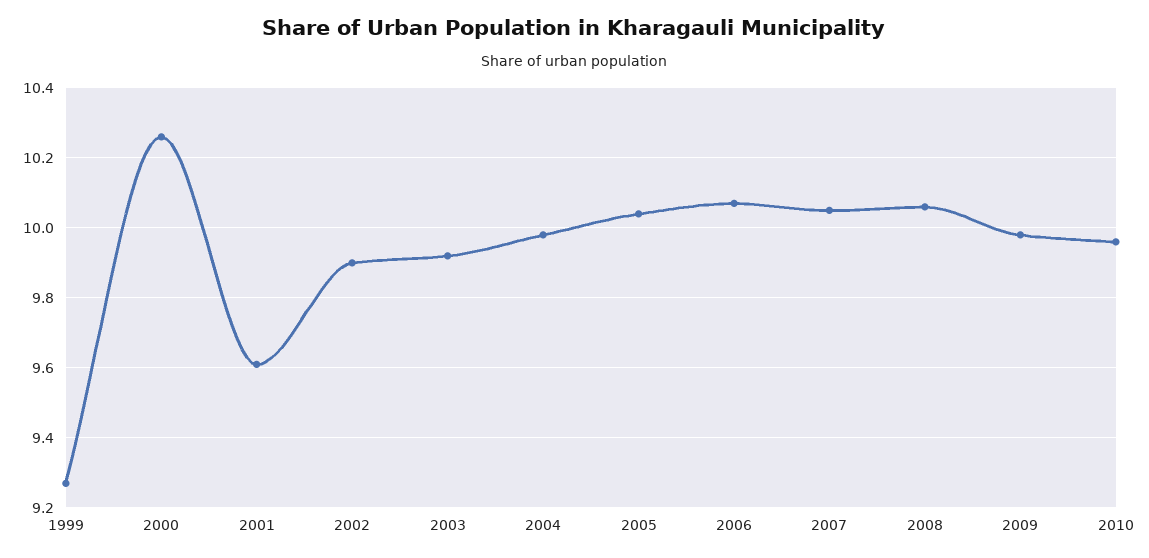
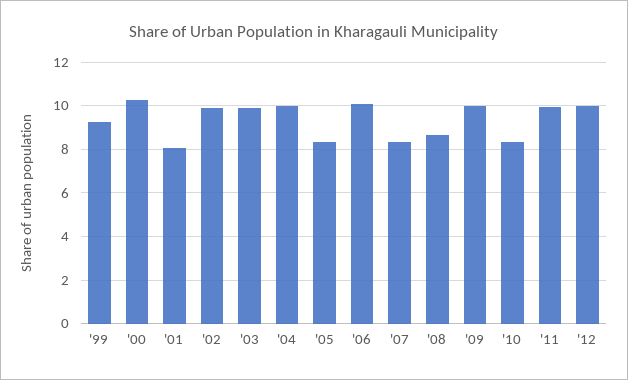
2001: 9.6 -> 8
2005: 10.05 -> 8.5
2007: 10.05 -> 8.5
2008: 10.05 -> 8.5
2010: 9.95 -> 8.5
'11: none -> 10
'12: none -> 10

